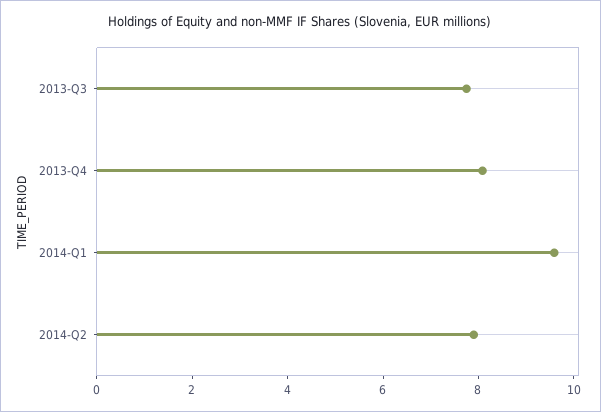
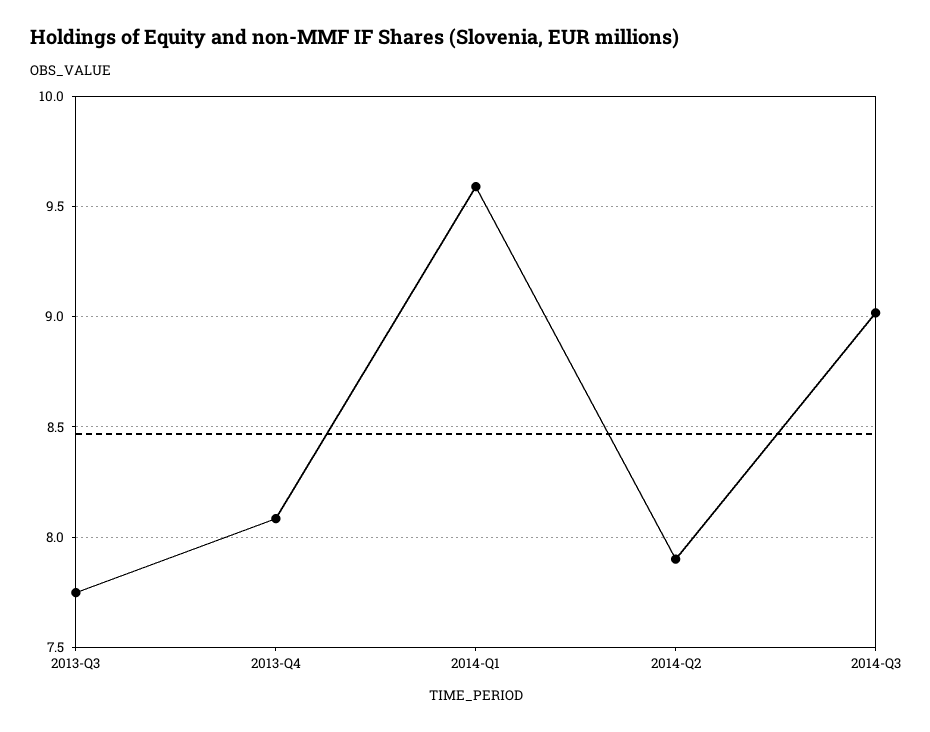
2014-Q3: none -> 9

